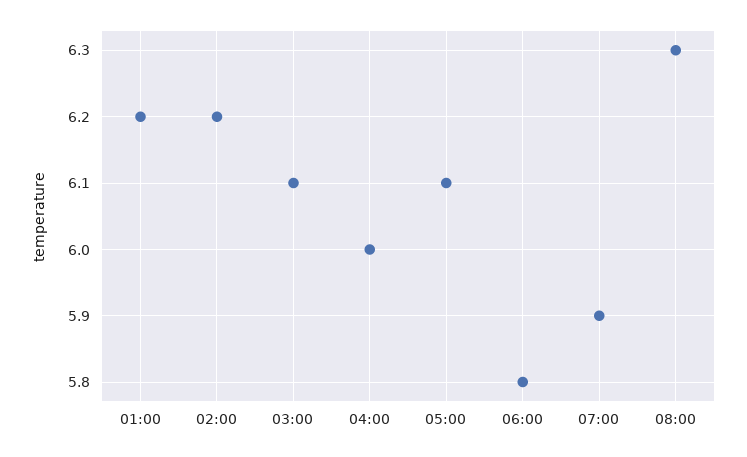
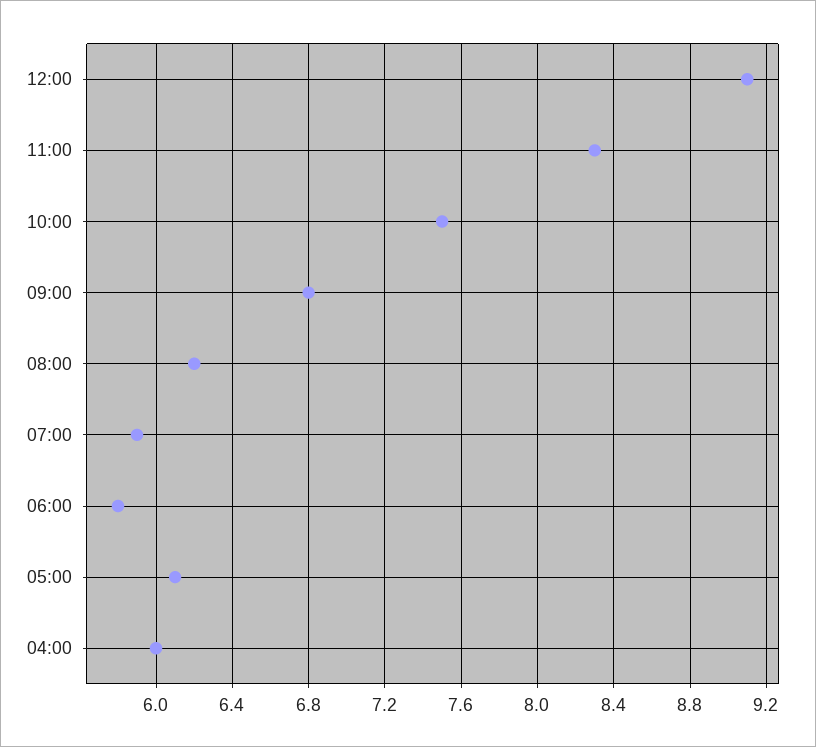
01:00: 6.2 -> none
02:00: 6.2 -> none
03:00: 6.1 -> none
08:00: 6.3 -> 6.2
12:00: none -> 9.1
11:00: none -> 8.3
10:00: none -> 7.5
09:00: none -> 6.8

